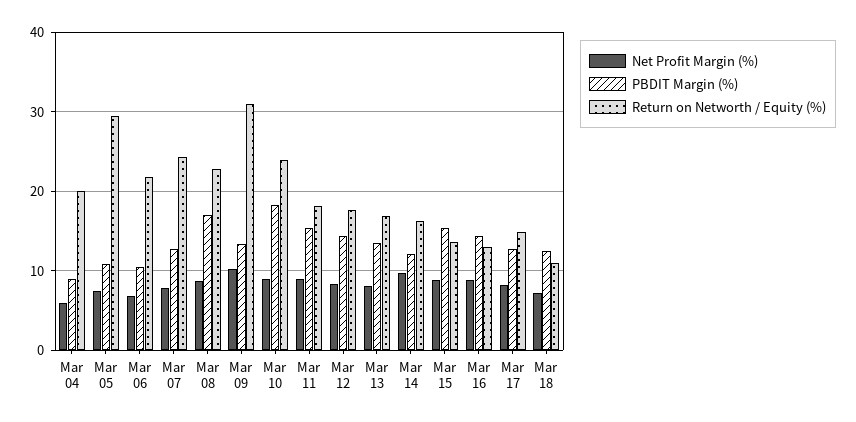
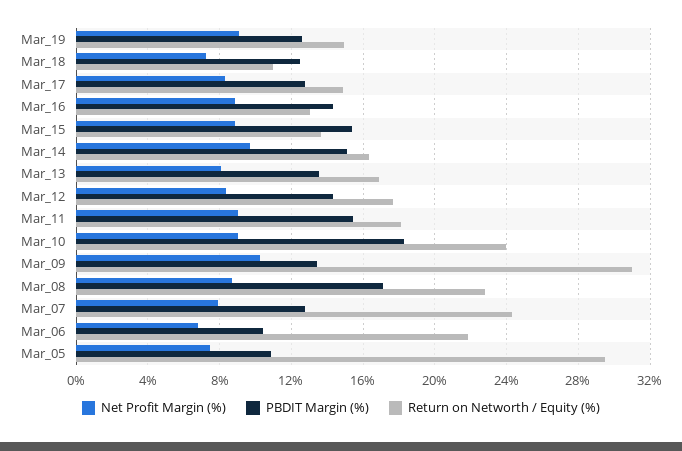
Net Profit Margin (%), Mar 04: 6 -> none
PBDIT Margin (%), Mar 04: 9 -> none
Return on Networth / Equity (%), Mar 04: 20 -> none
PBDIT Margin (%), Mar 14: 12 -> 15
Net Profit Margin (%), Mar_19: none -> 9
PBDIT Margin (%), Mar_19: none -> 12.5
Return on Networth / Equity (%), Mar_19: none -> 15

